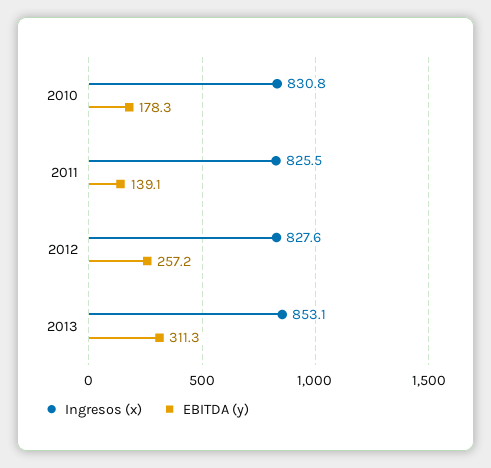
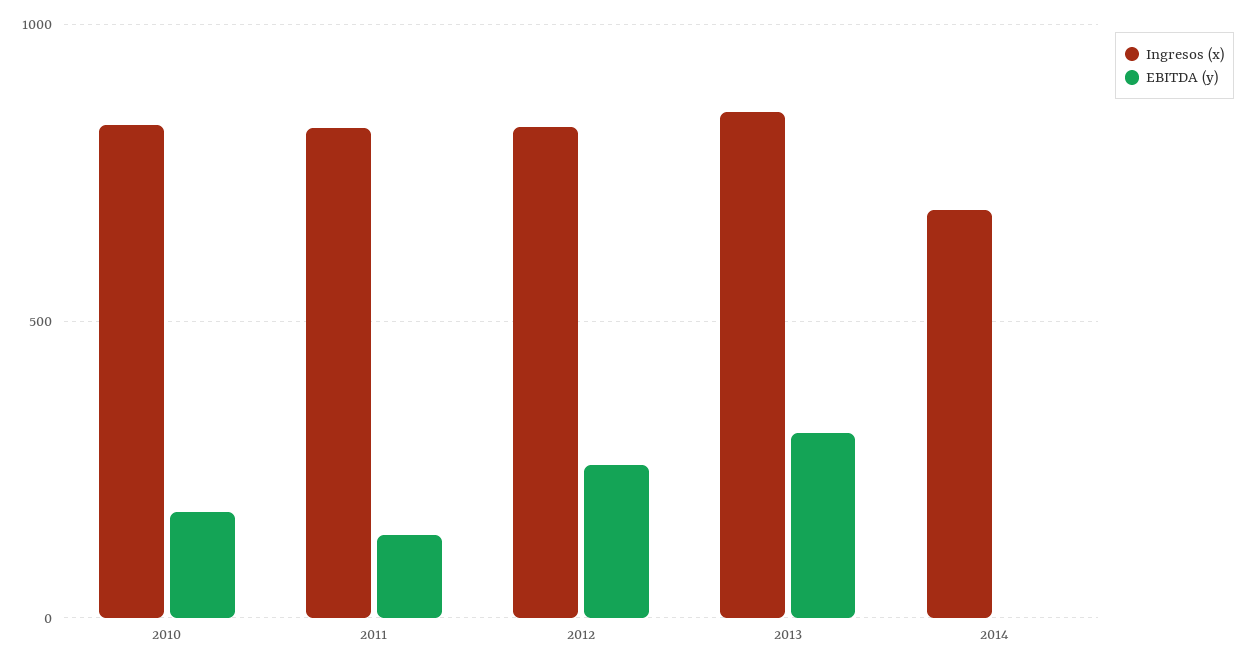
Ingresos (x), 2014: none -> 700
EBITDA (y), 2014: none -> 0

